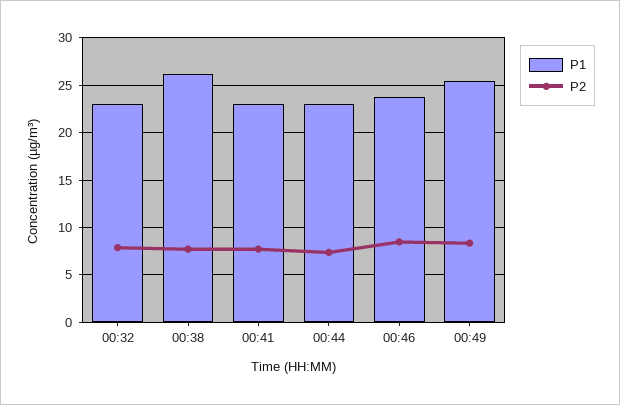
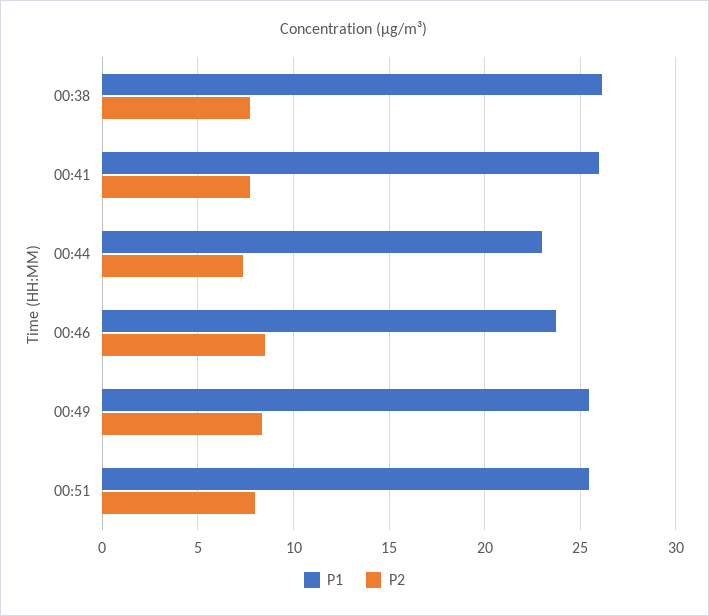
P1, 00:32: 23 -> none
P2, 00:32: 8 -> none
P1, 00:41: 23 -> 26
P1, 00:51: none -> 25.5
P2, 00:51: none -> 8

